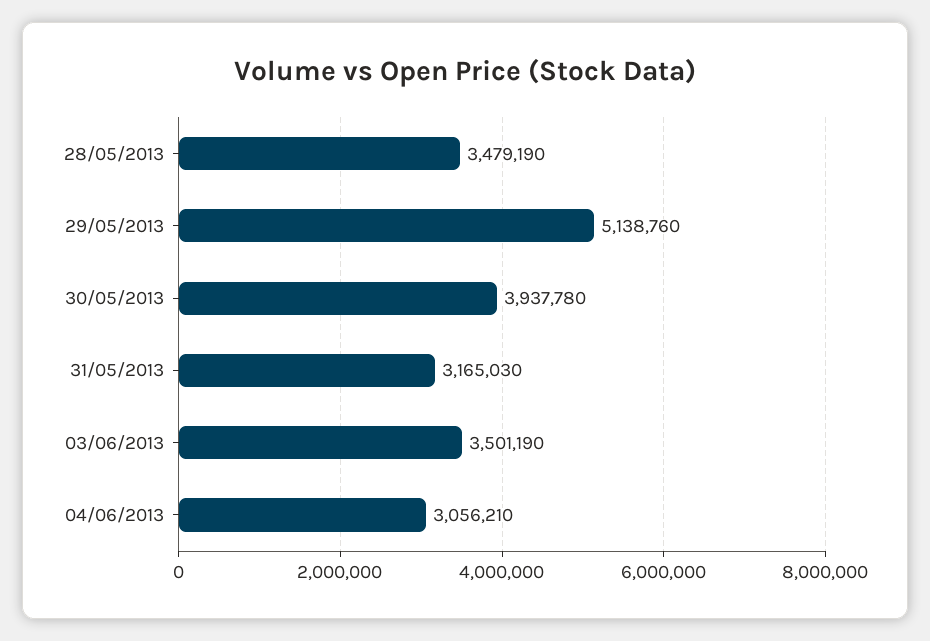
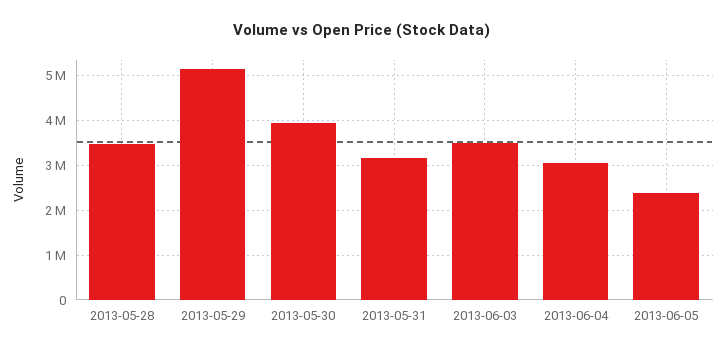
2013-06-05: none -> 2400000

